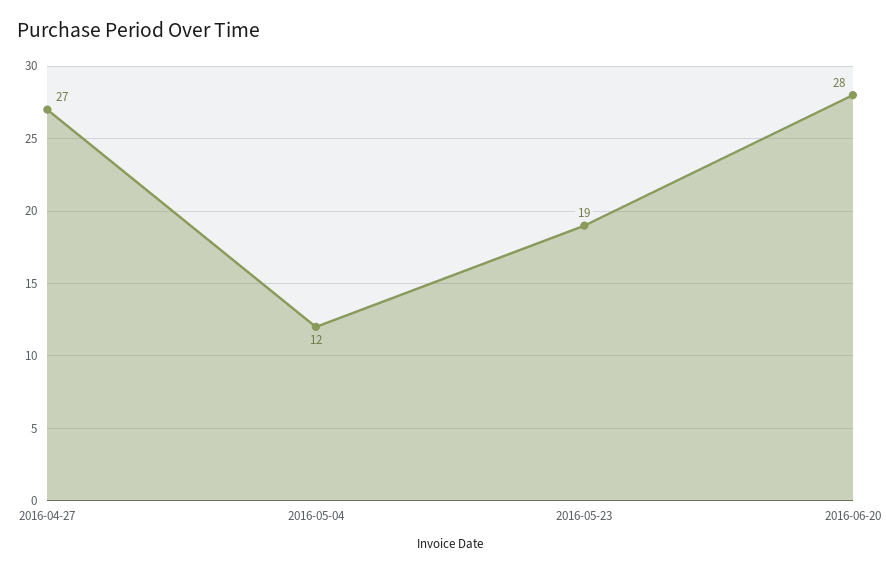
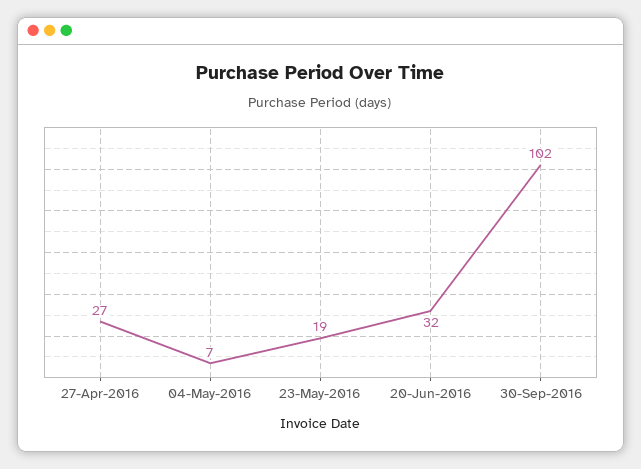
2016-05-04: 12 -> 7
2016-06-20: 28 -> 32
30-Sep-2016: none -> 102

